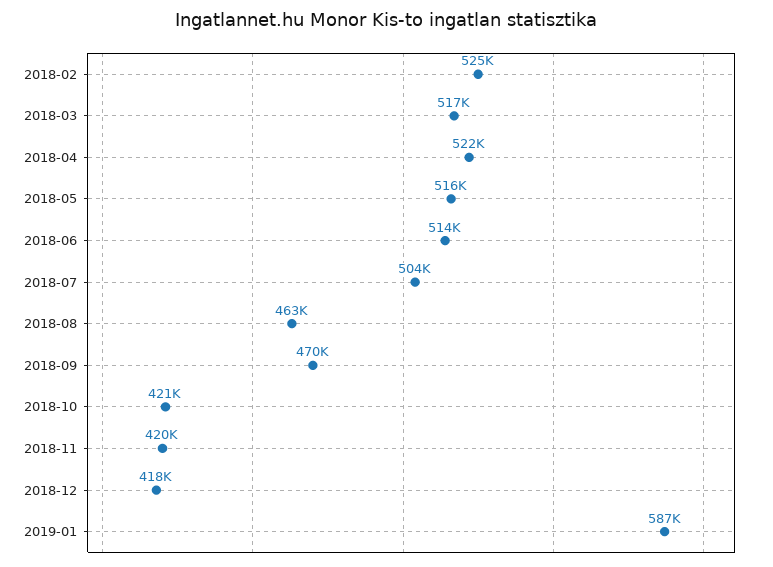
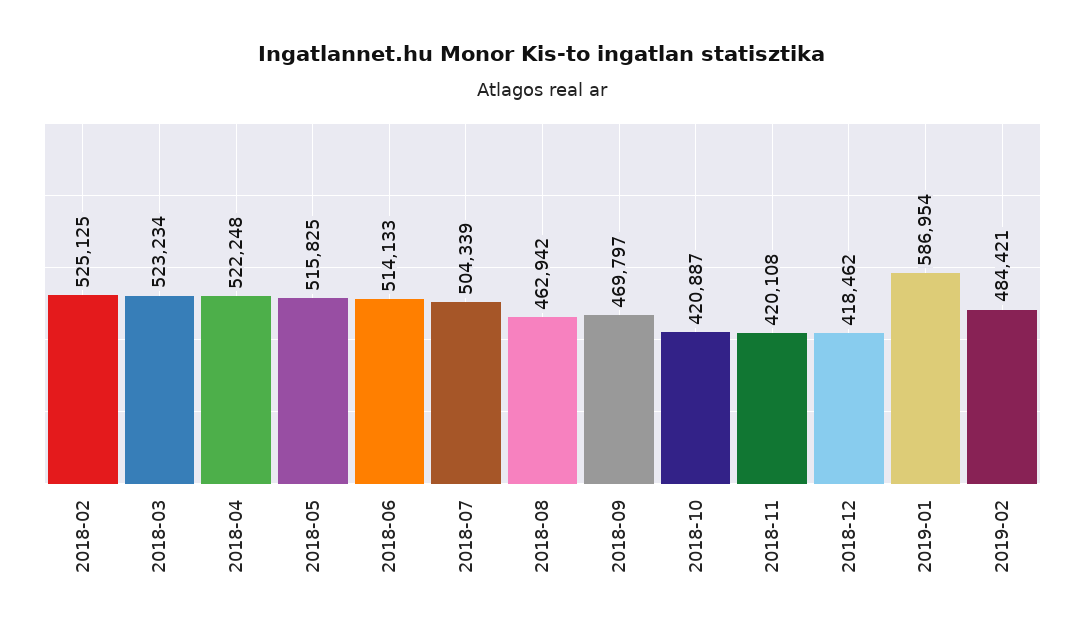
2018-03: 517000 -> 523234
2019-02: none -> 484421

